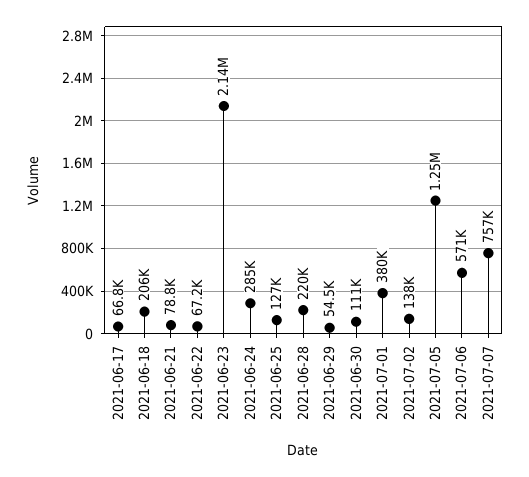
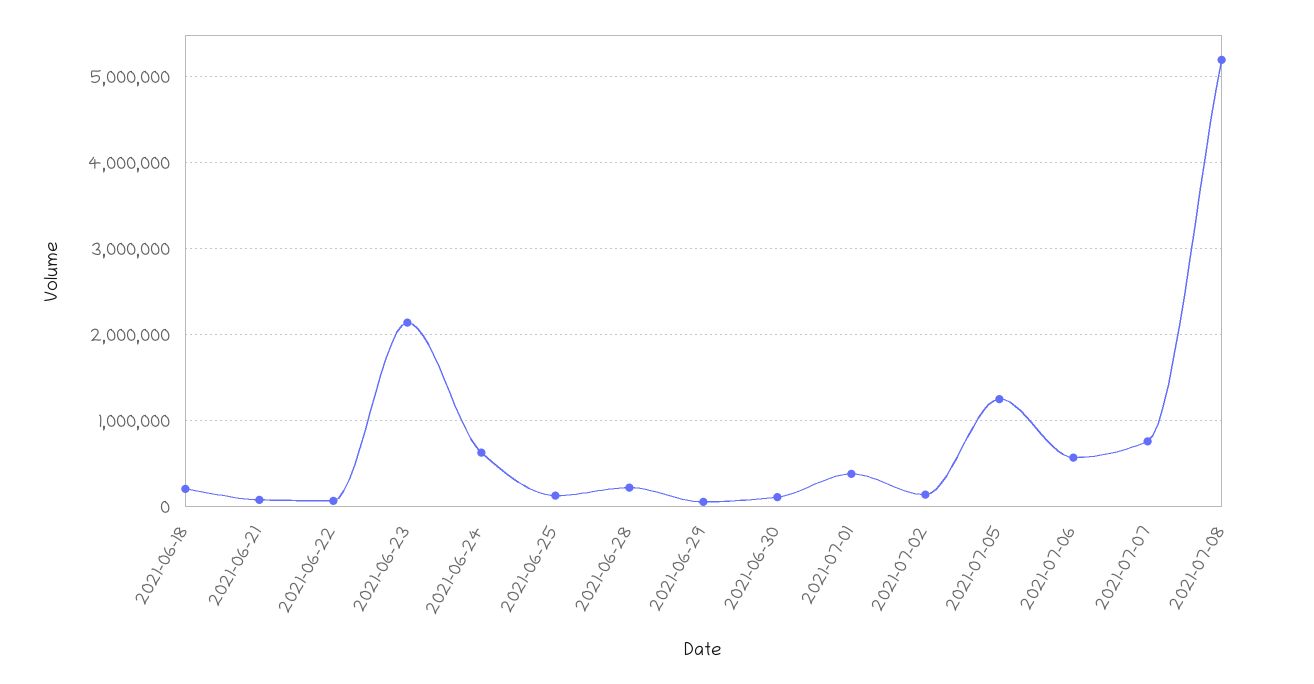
2021-06-17: 66800 -> none
2021-06-24: 285000 -> 600000
2021-07-08: none -> 5200000

